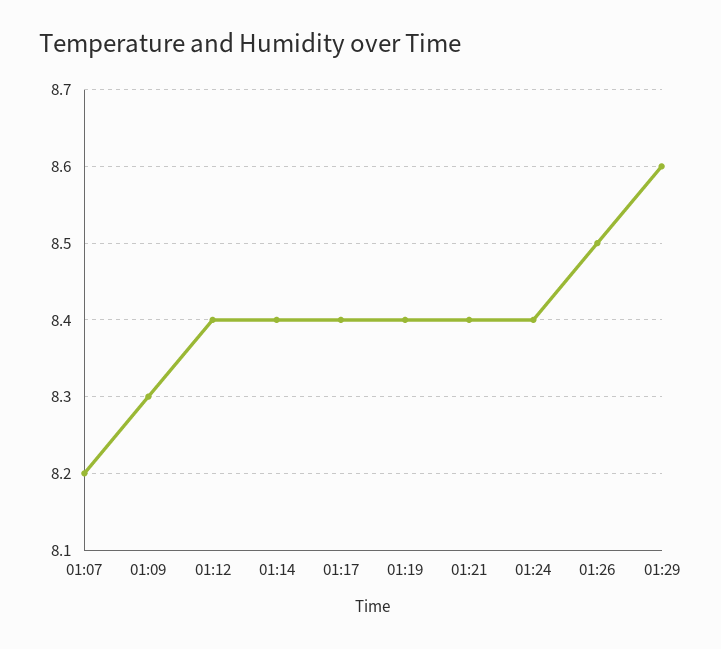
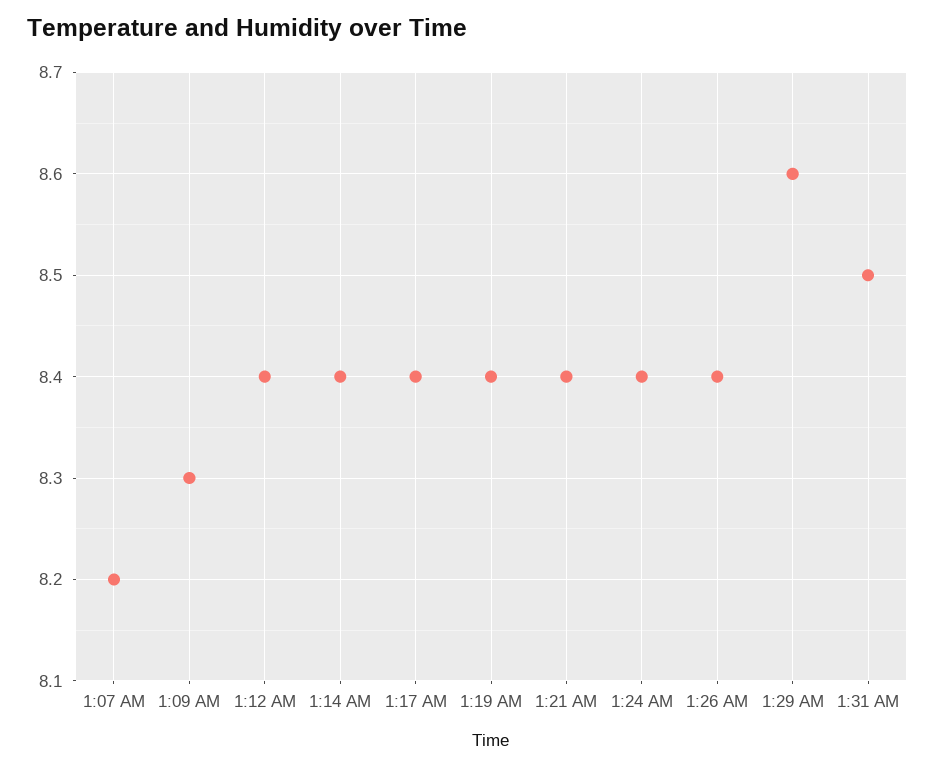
01:26: 8.5 -> 8.4
1:31 AM: none -> 8.5

